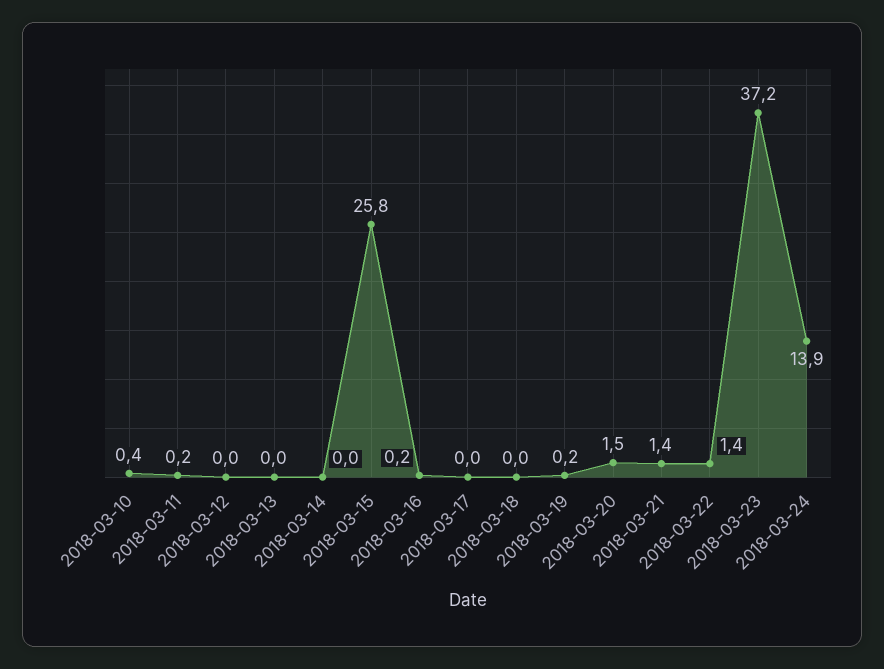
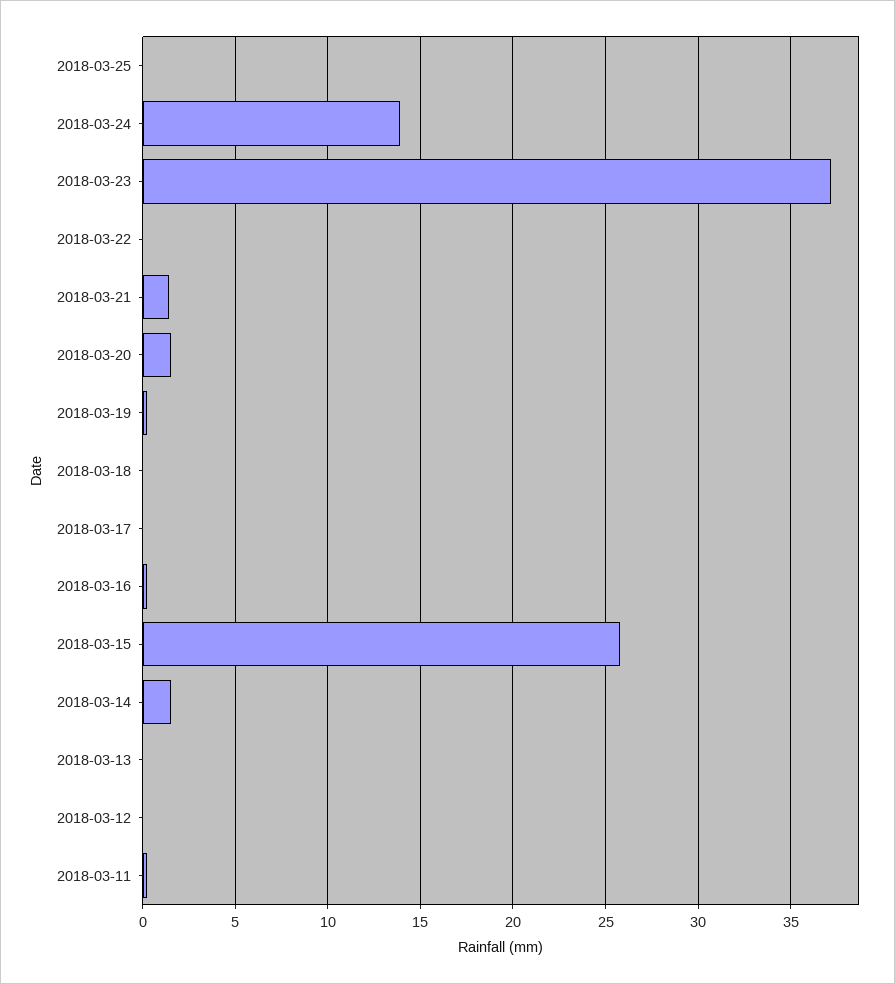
2018-03-10: 0.4 -> none
2018-03-14: 0 -> 1.5
2018-03-22: 1.4 -> 0
2018-03-25: none -> 0

